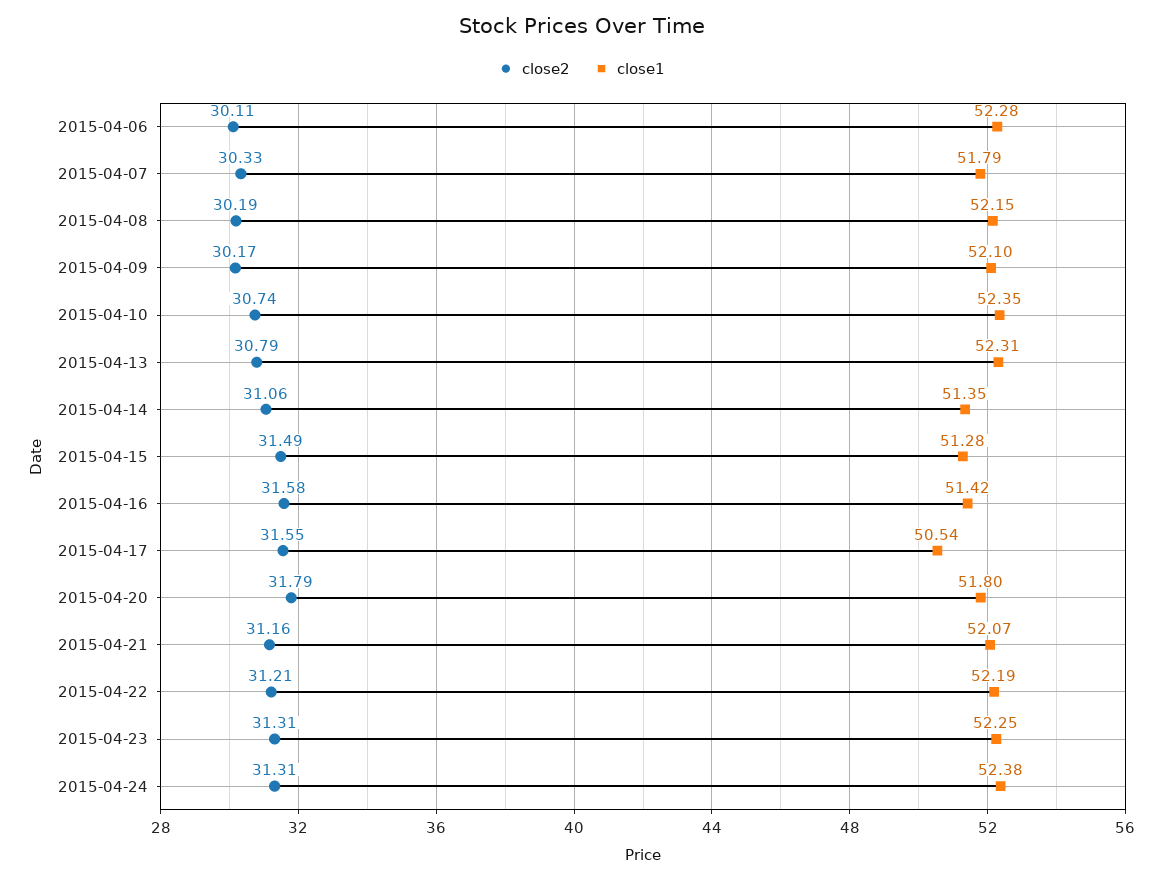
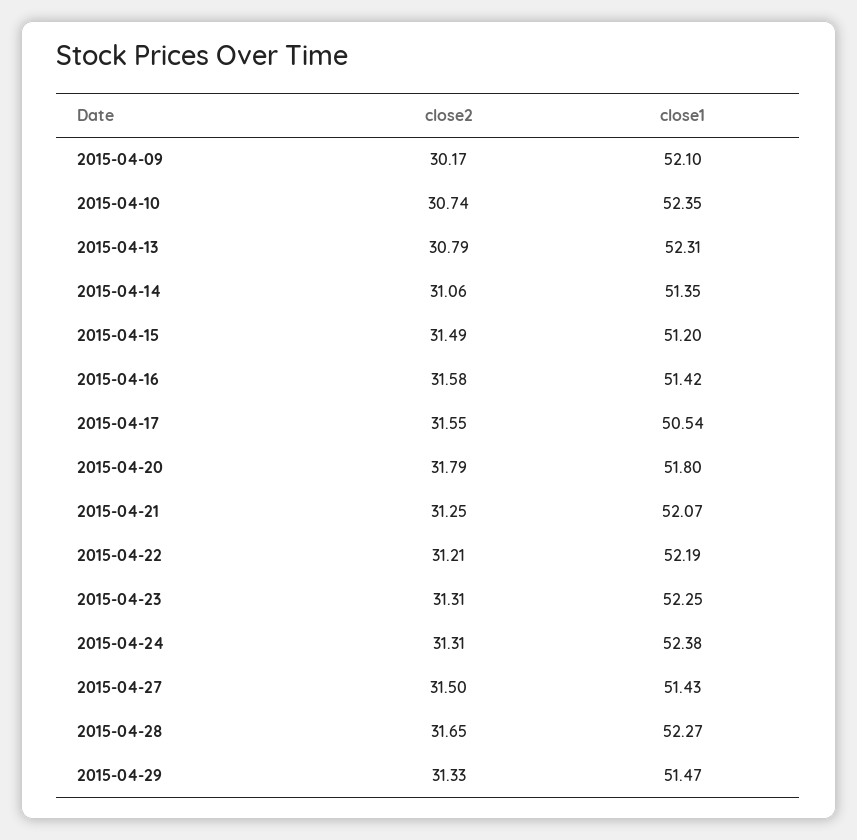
close2, 2015-04-06: 30.11 -> none
close1, 2015-04-06: 52.28 -> none
close2, 2015-04-07: 30.33 -> none
close1, 2015-04-07: 51.79 -> none
close2, 2015-04-08: 30.19 -> none
close1, 2015-04-08: 52.15 -> none
close1, 2015-04-15: 51.28 -> 51.2
close2, 2015-04-21: 31.16 -> 31.25
close2, 2015-04-27: none -> 31.5
close1, 2015-04-27: none -> 51.43
close2, 2015-04-28: none -> 31.65
close1, 2015-04-28: none -> 52.27
close2, 2015-04-29: none -> 31.33
close1, 2015-04-29: none -> 51.47

